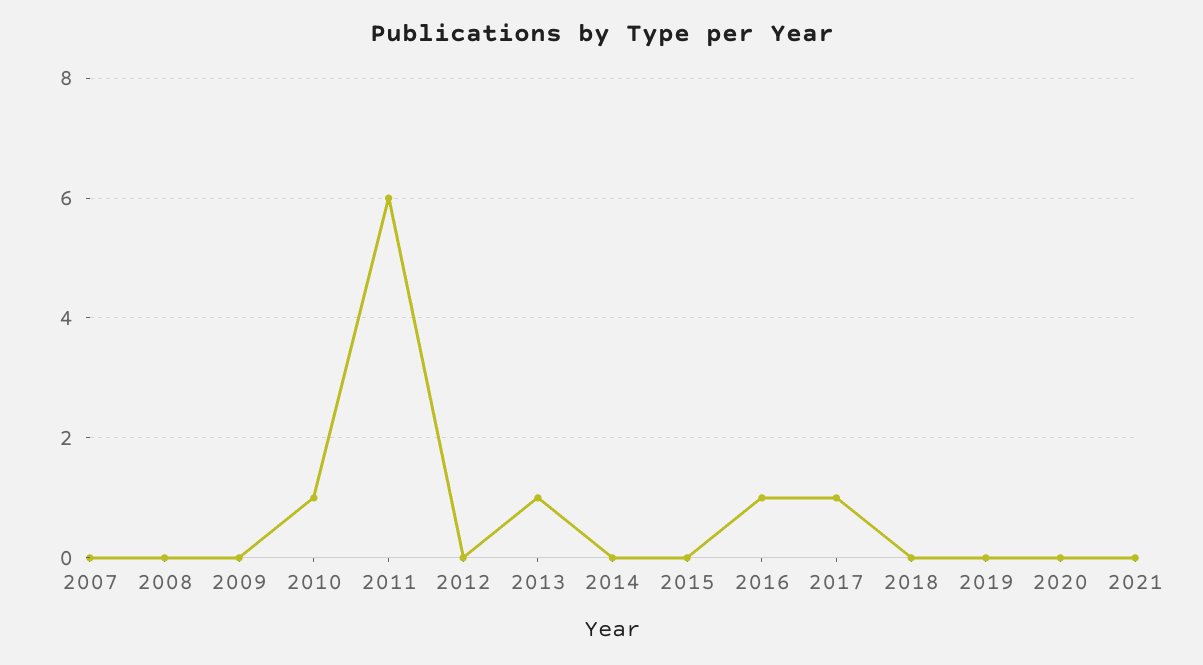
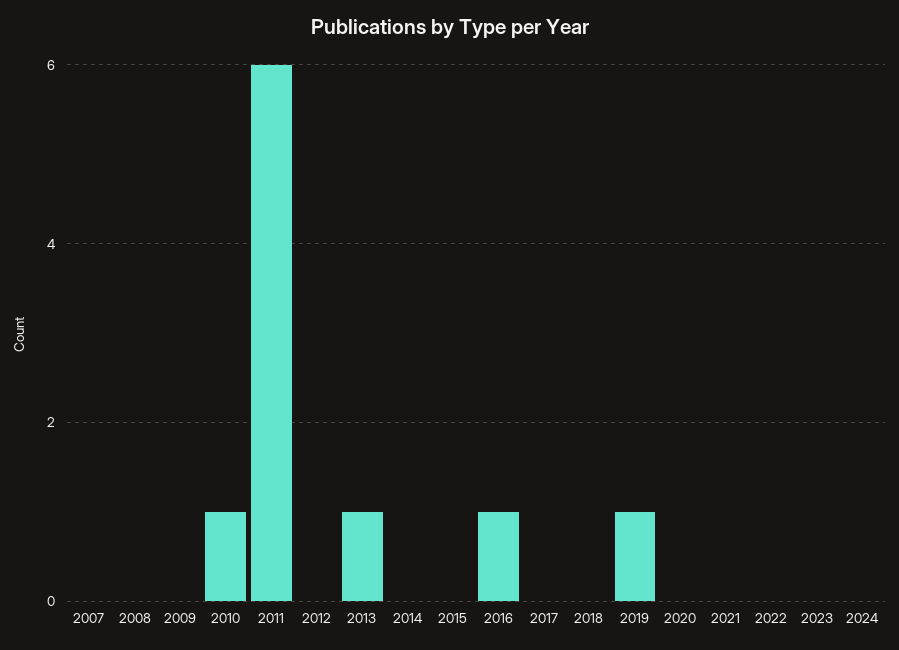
2017: 1 -> 0
2019: 0 -> 1
2022: none -> 0
2023: none -> 0
2024: none -> 0

